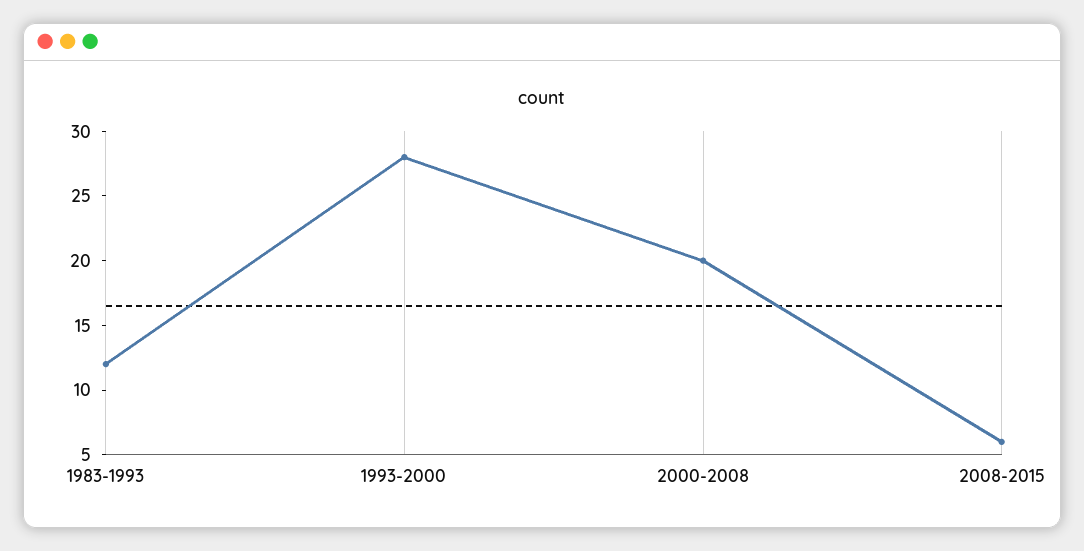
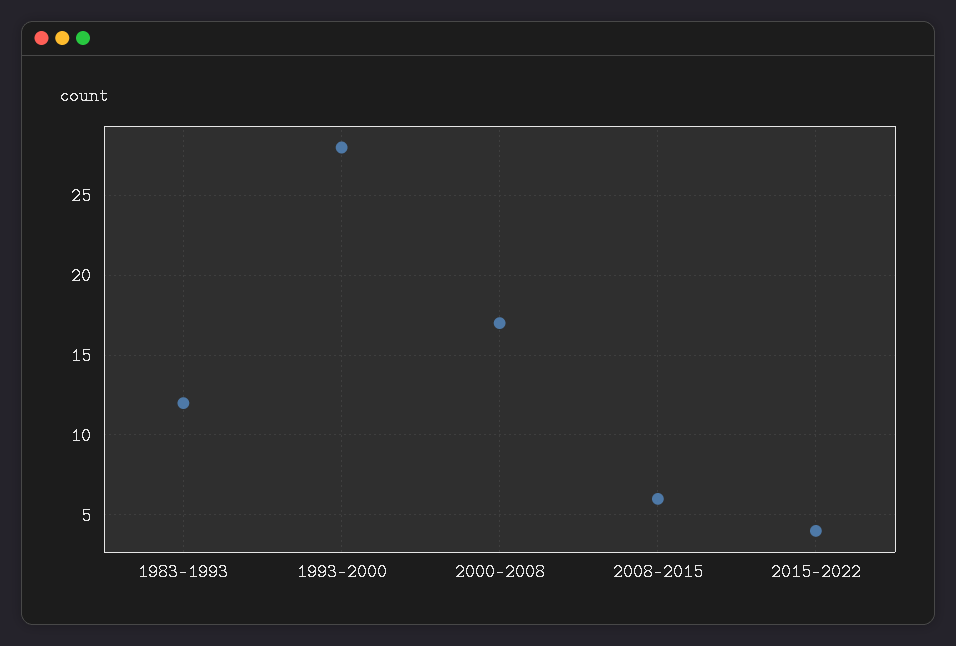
2000-2008: 20 -> 17
2015-2022: none -> 4

